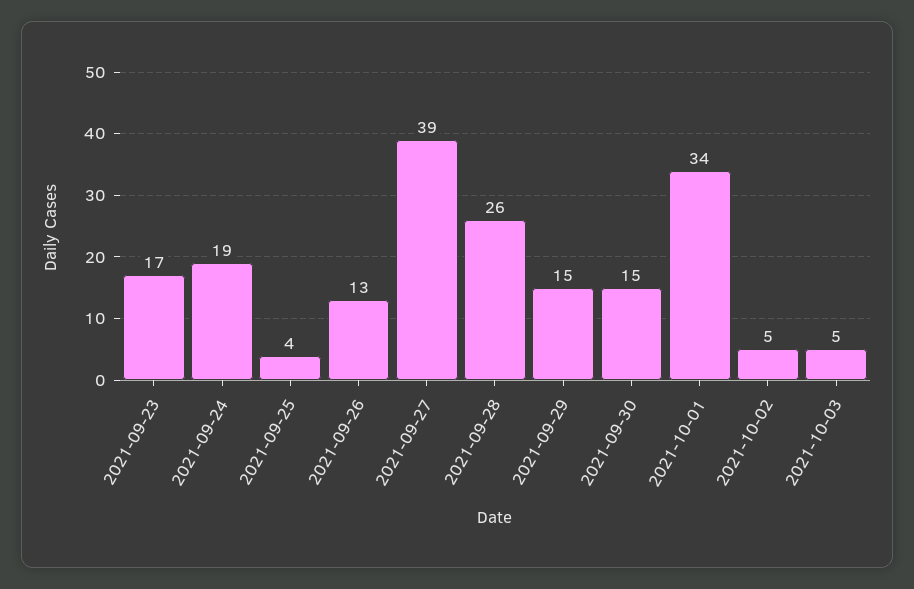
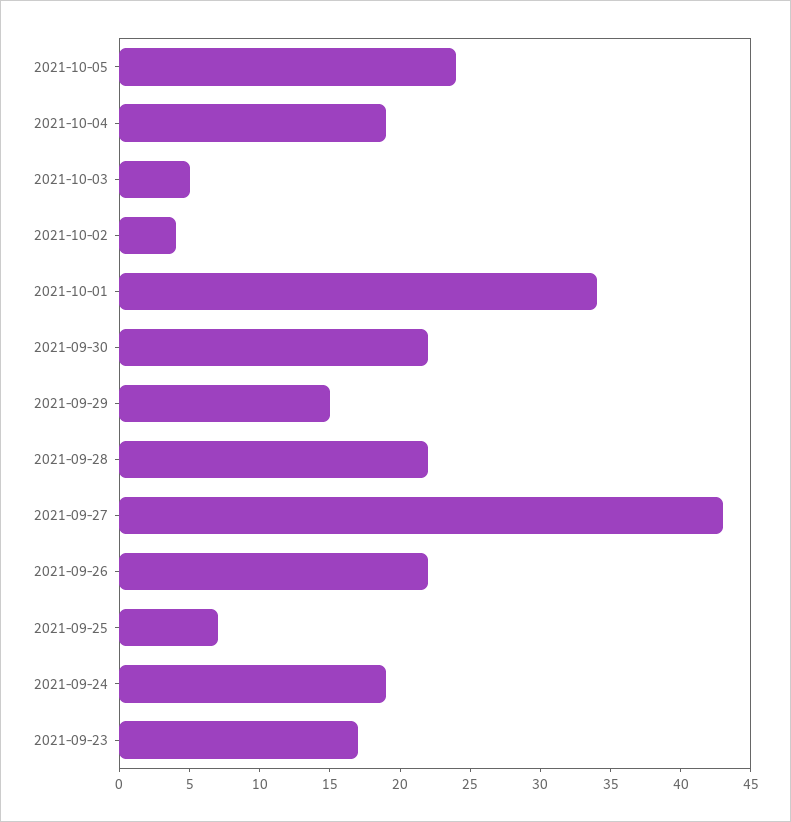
2021-09-25: 4 -> 7
2021-09-26: 13 -> 22
2021-09-27: 39 -> 43
2021-09-28: 26 -> 22
2021-09-30: 15 -> 22
2021-10-02: 5 -> 4
2021-10-05: none -> 24
2021-10-04: none -> 19

